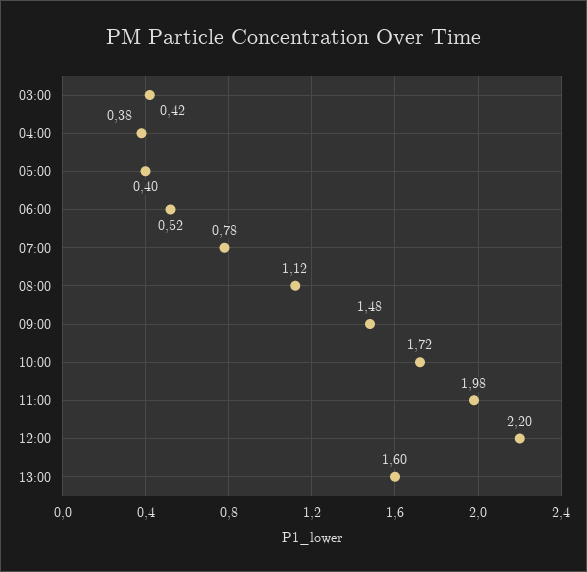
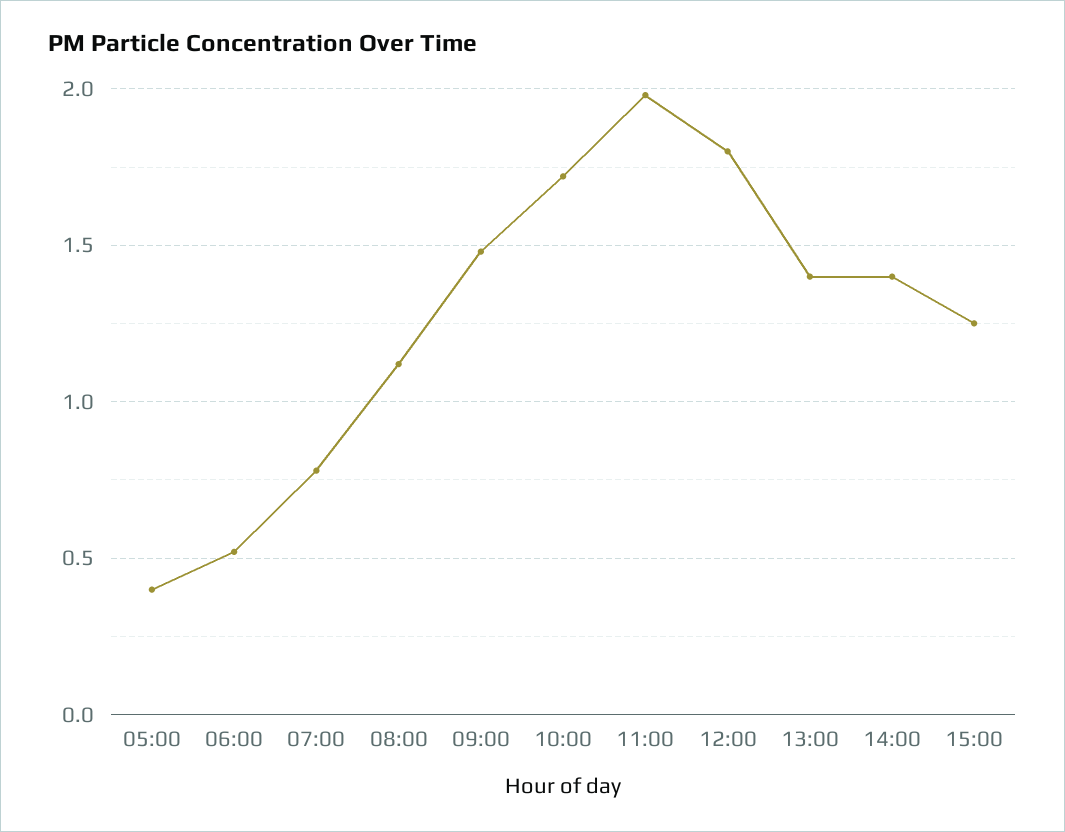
03:00: 0.42 -> none
04:00: 0.38 -> none
12:00: 2.2 -> 1.8
13:00: 1.6 -> 1.4
14:00: none -> 1.4
15:00: none -> 1.25

